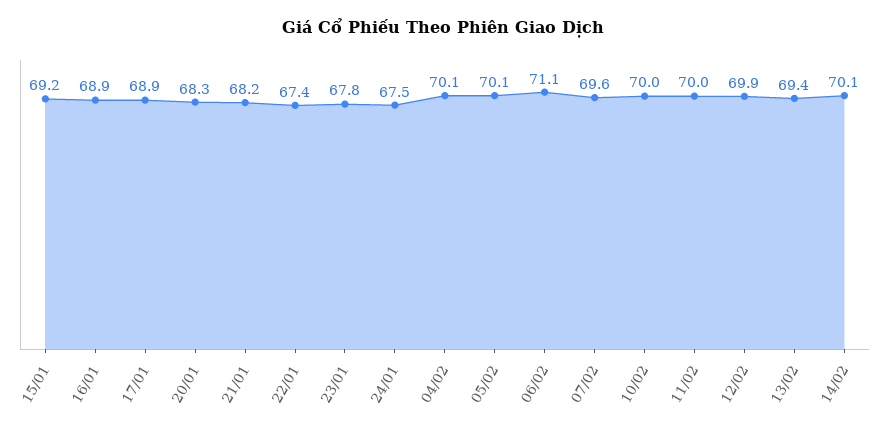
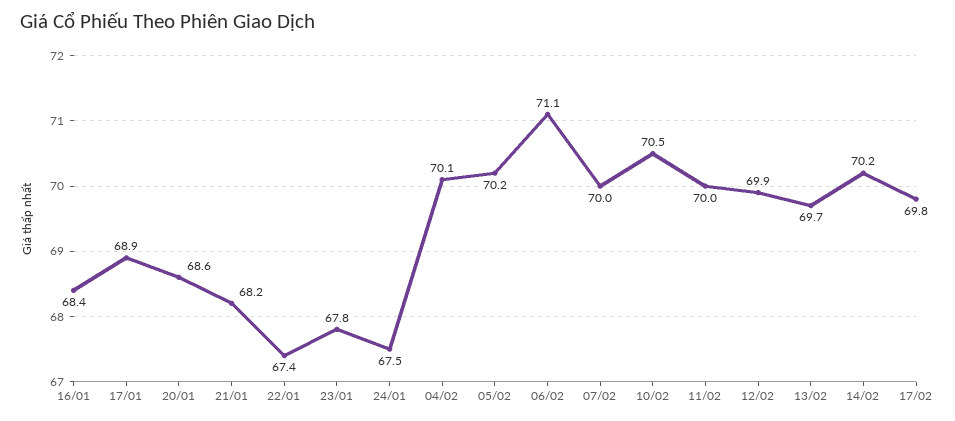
15/01: 69.2 -> none
16/01: 68.9 -> 68.4
20/01: 68.3 -> 68.6
05/02: 70.1 -> 70.2
07/02: 69.6 -> 70
10/02: 70 -> 70.5
13/02: 69.4 -> 69.7
14/02: 70.1 -> 70.2
17/02: none -> 69.8

